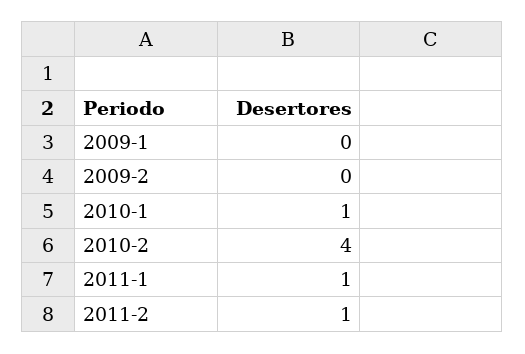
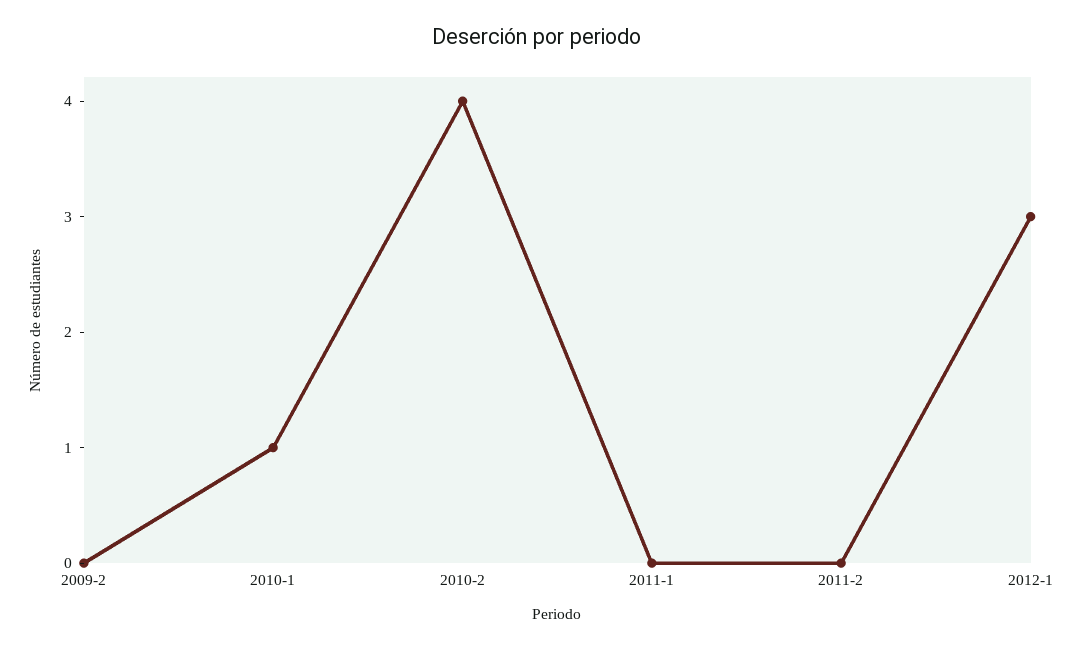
2009-1: 0 -> none
2011-1: 1 -> 0
2011-2: 1 -> 0
2012-1: none -> 3

